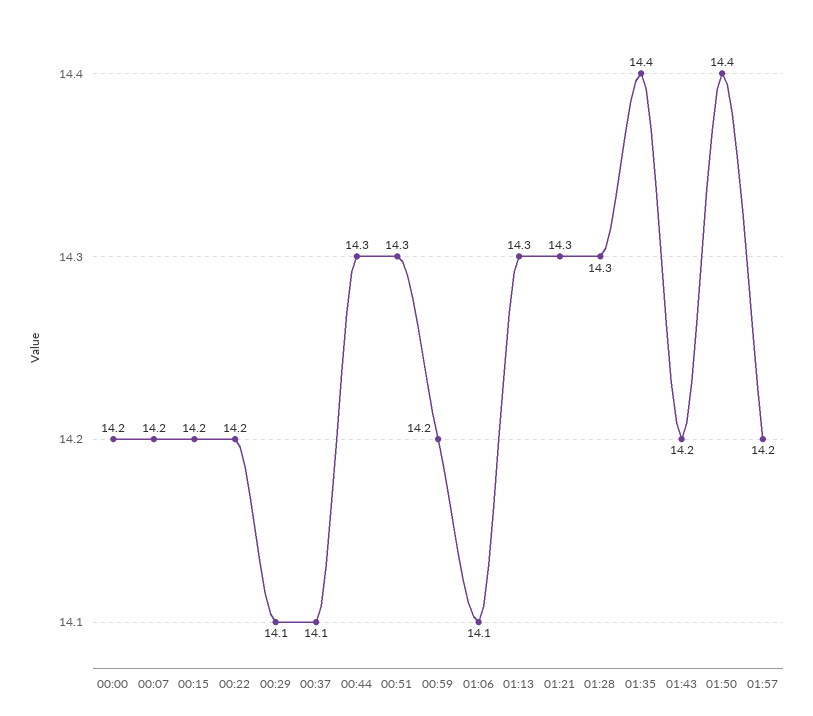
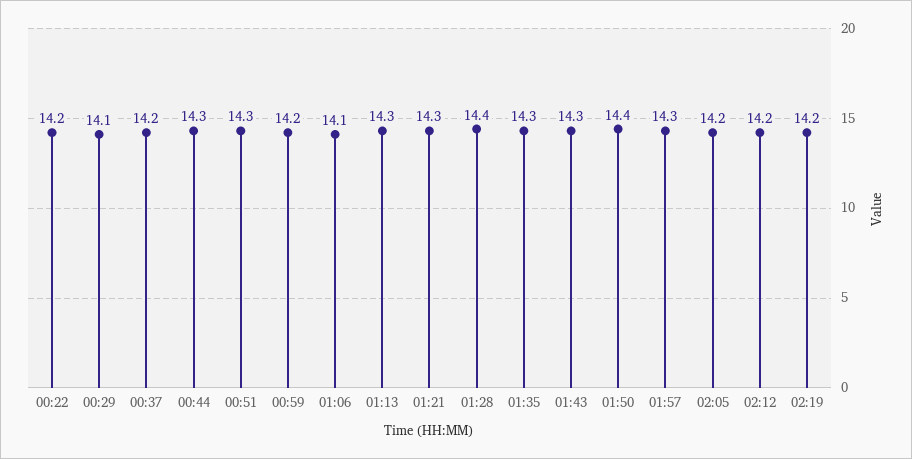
00:00: 14.2 -> none
00:07: 14.2 -> none
00:15: 14.2 -> none
00:37: 14.1 -> 14.2
01:28: 14.3 -> 14.4
01:35: 14.4 -> 14.3
01:43: 14.2 -> 14.3
01:57: 14.2 -> 14.3
02:05: none -> 14.2
02:12: none -> 14.2
02:19: none -> 14.2

